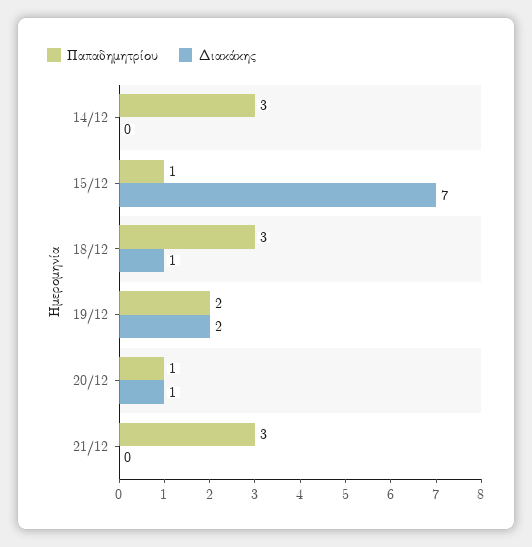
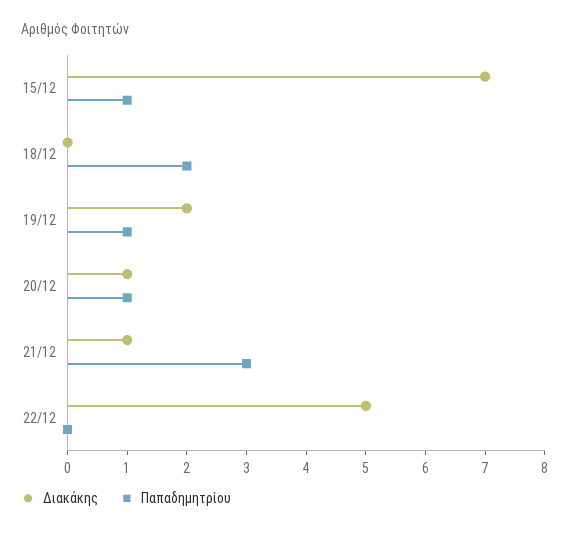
Παπαδημητρίου, 14/12: 3 -> none
Διακάκης, 14/12: 0 -> none
Παπαδημητρίου, 18/12: 3 -> 2
Διακάκης, 18/12: 1 -> 0
Παπαδημητρίου, 19/12: 2 -> 1
Διακάκης, 21/12: 0 -> 1
Διακάκης, 22/12: none -> 5
Παπαδημητρίου, 22/12: none -> 0

